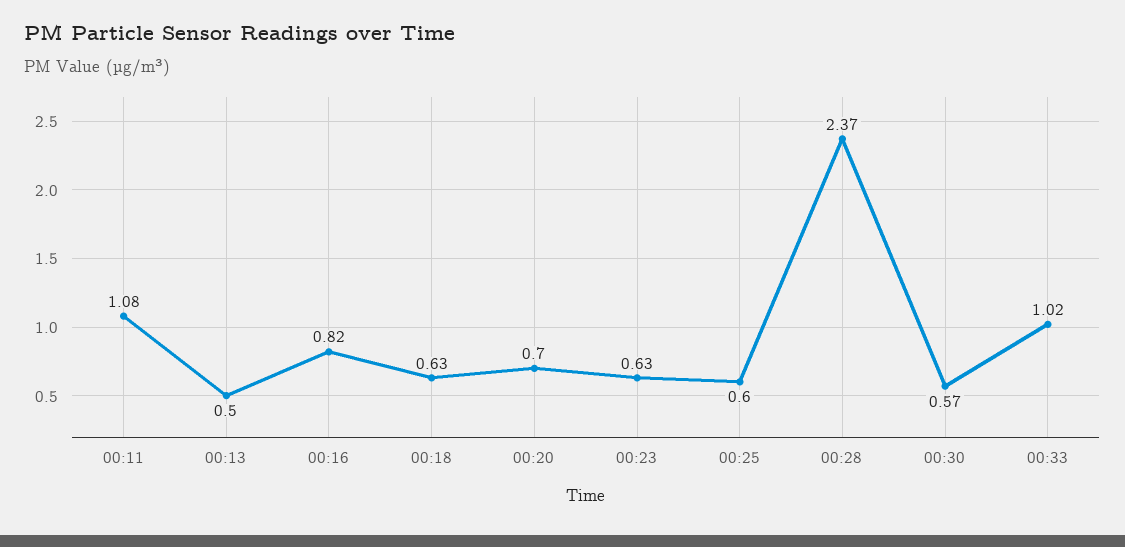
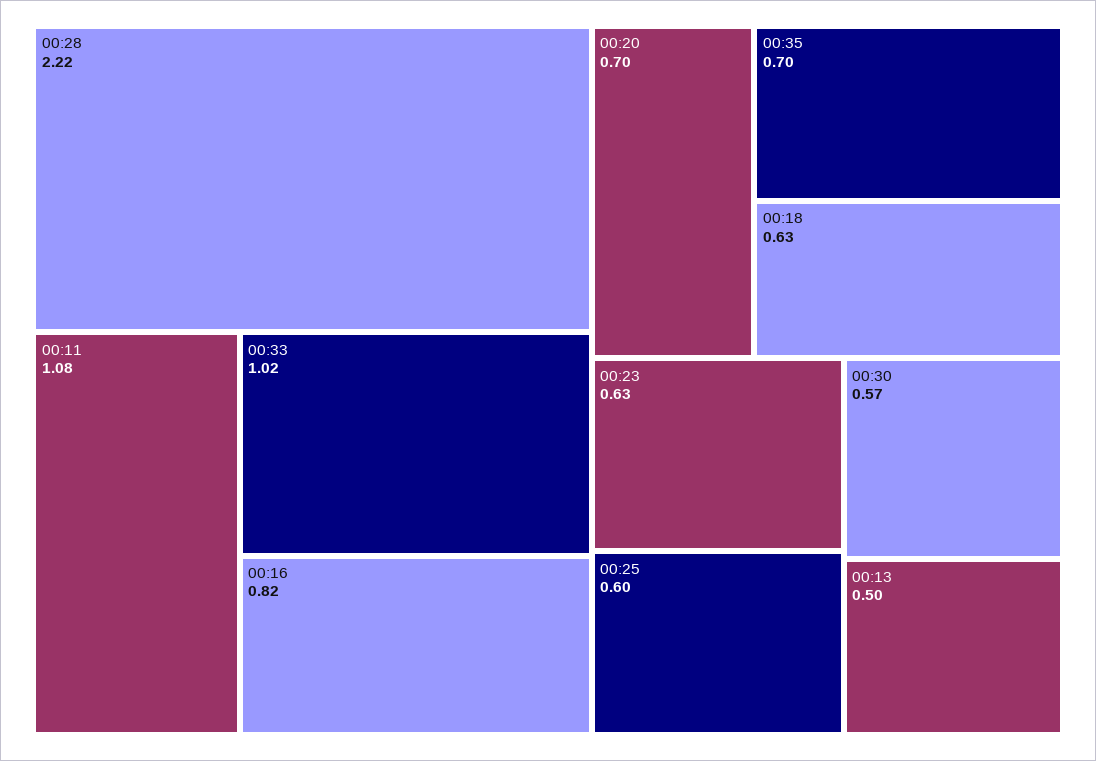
00:28: 2.37 -> 2.22
00:35: none -> 0.7

